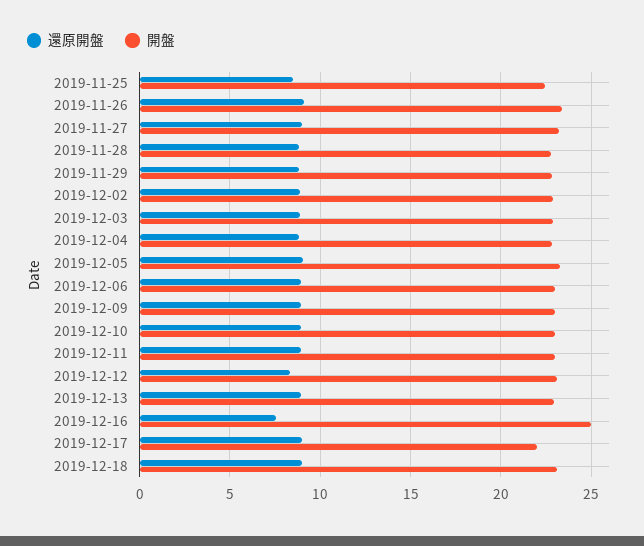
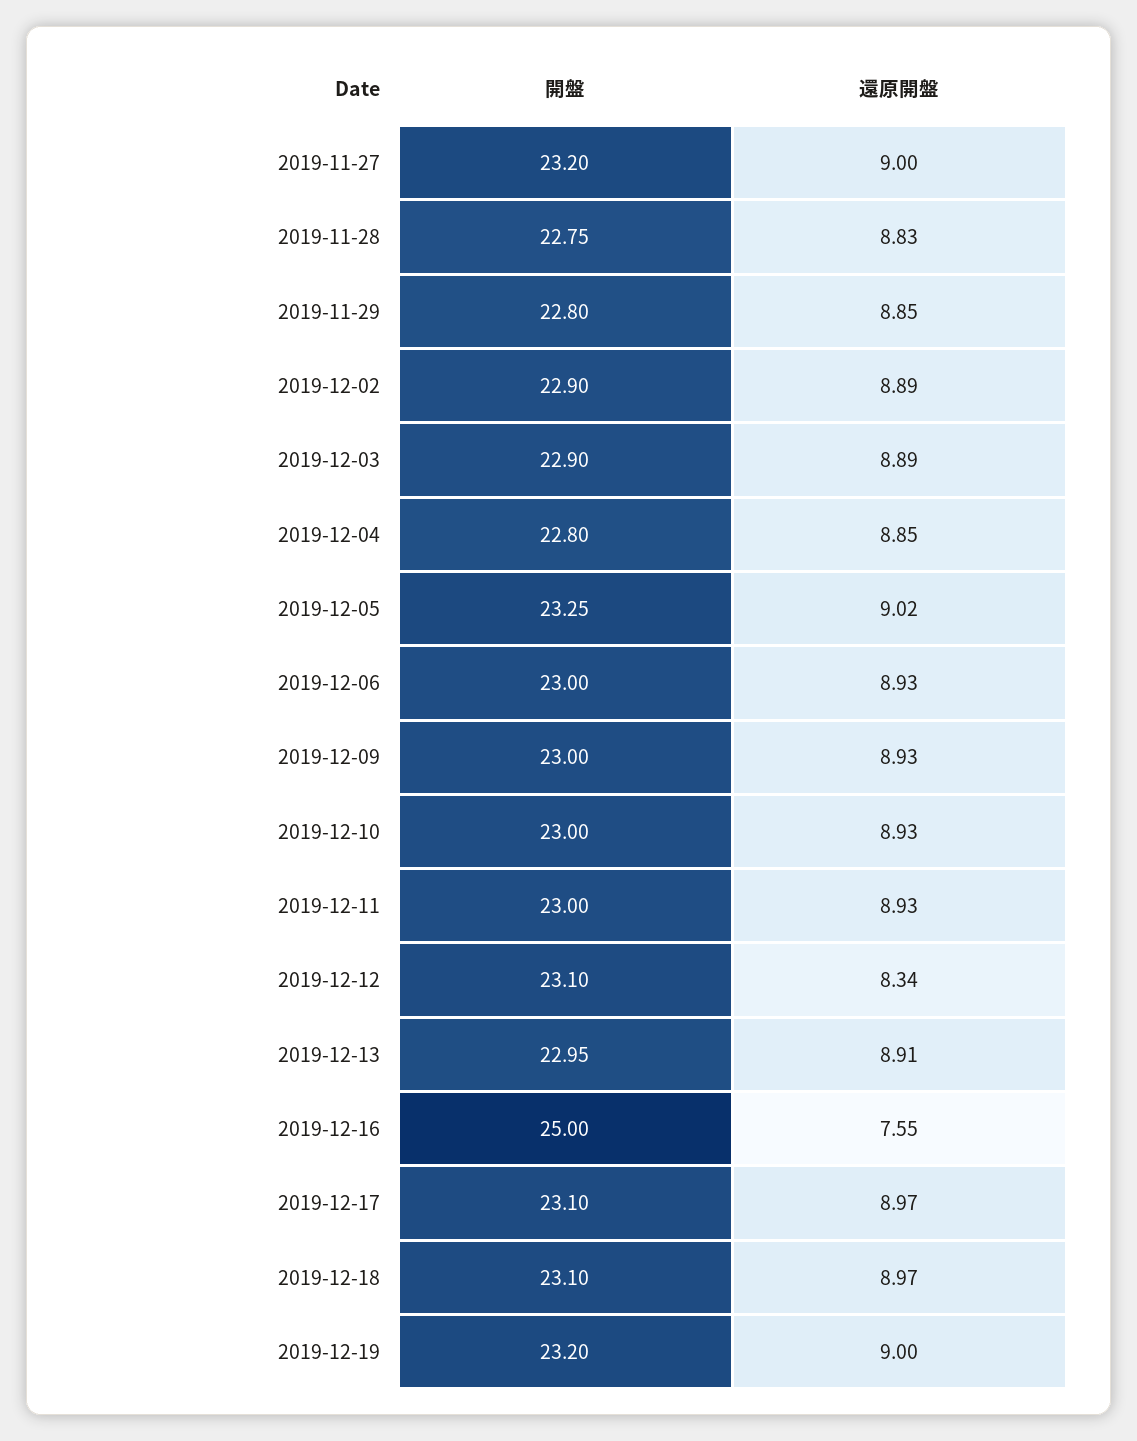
還原開盤, 2019-11-25: 8.5 -> none
開盤, 2019-11-25: 22.5 -> none
還原開盤, 2019-11-26: 9 -> none
開盤, 2019-11-26: 23.5 -> none
開盤, 2019-12-17: 22 -> 23.1
開盤, 2019-12-19: none -> 23.2
還原開盤, 2019-12-19: none -> 9

